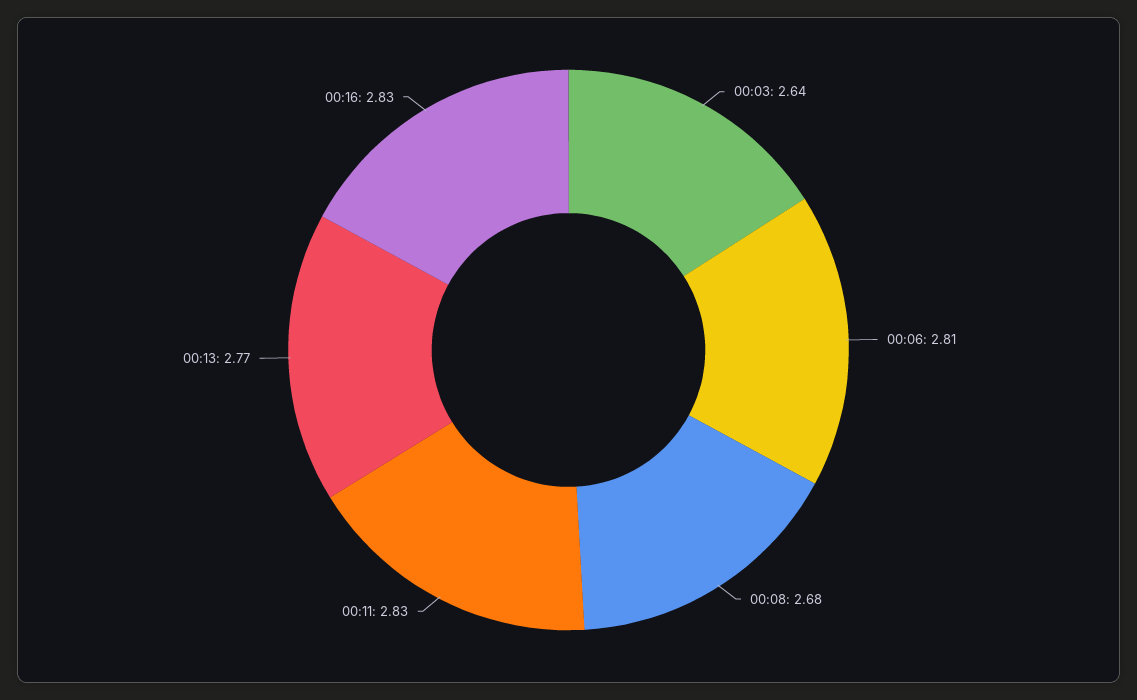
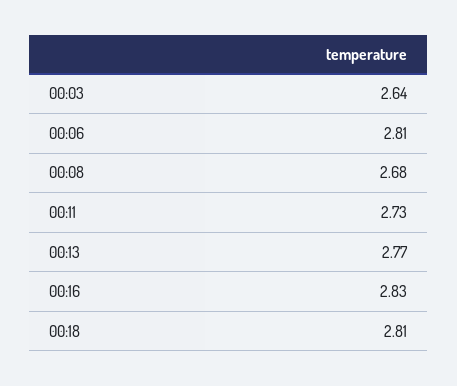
00:11: 2.83 -> 2.73
00:18: none -> 2.81

